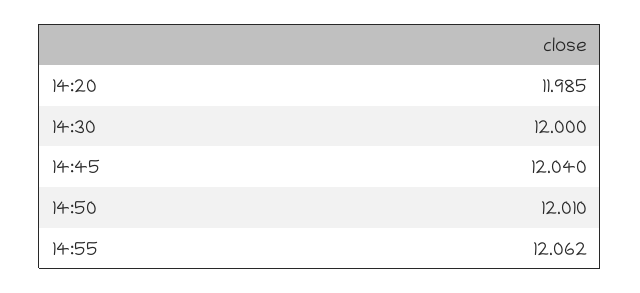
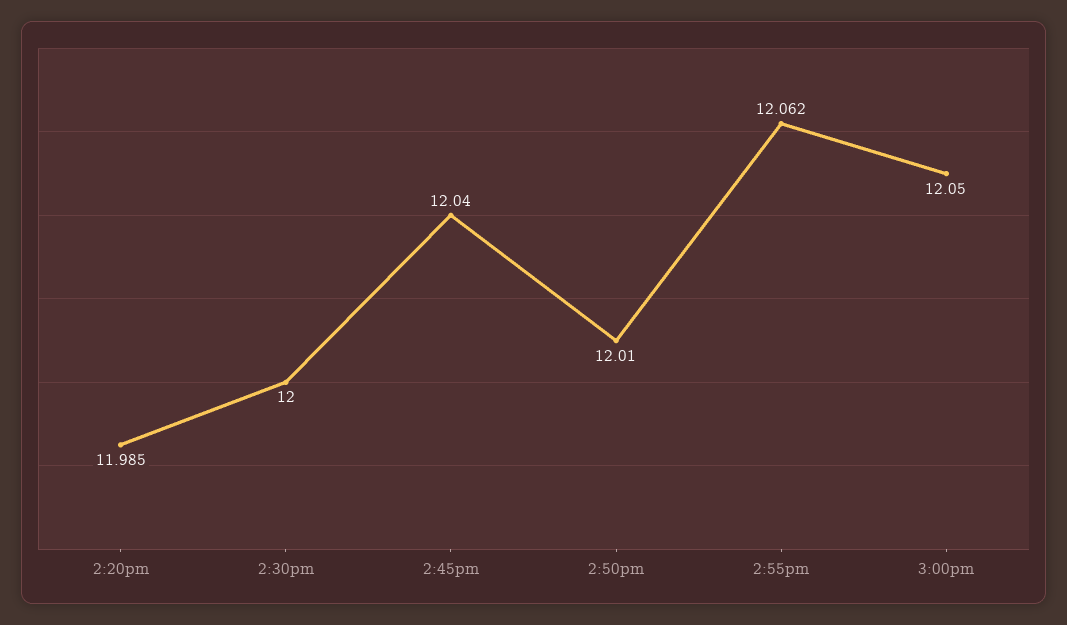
3:00pm: none -> 12.05

